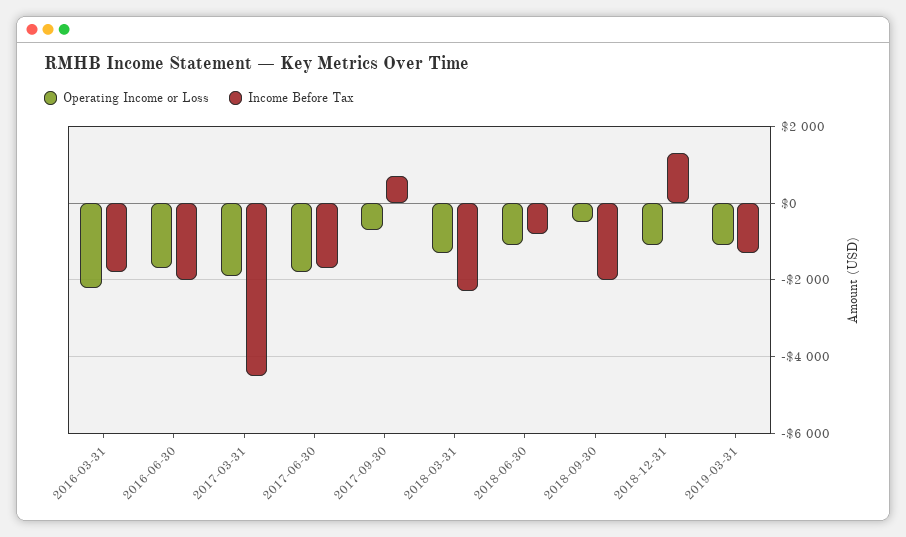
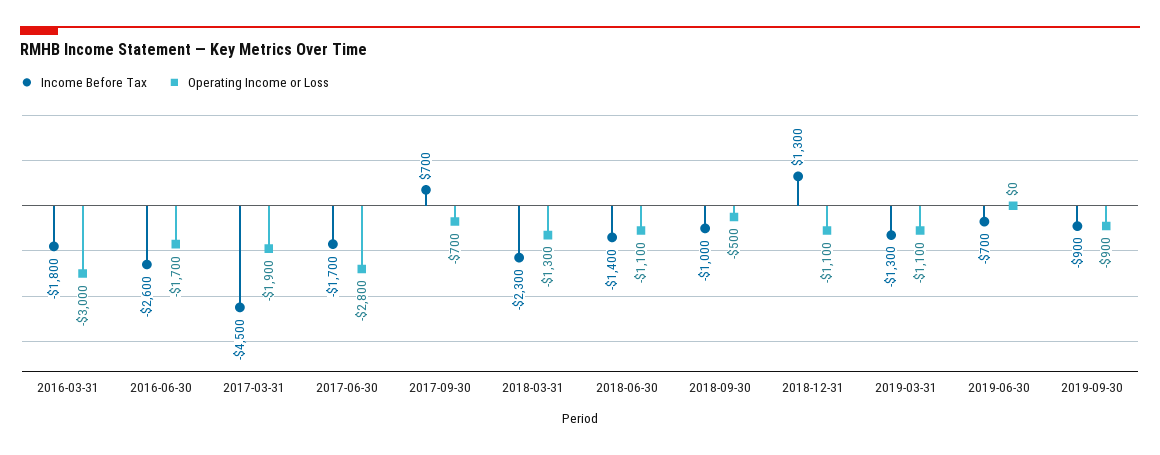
Operating Income or Loss, 2016-03-31: -2200 -> -3000
Income Before Tax, 2016-06-30: -2000 -> -2600
Operating Income or Loss, 2017-06-30: -1800 -> -2800
Income Before Tax, 2018-06-30: -800 -> -1400
Income Before Tax, 2018-09-30: -2000 -> -1000
Income Before Tax, 2019-06-30: none -> -700
Operating Income or Loss, 2019-06-30: none -> 0
Income Before Tax, 2019-09-30: none -> -900
Operating Income or Loss, 2019-09-30: none -> -900

